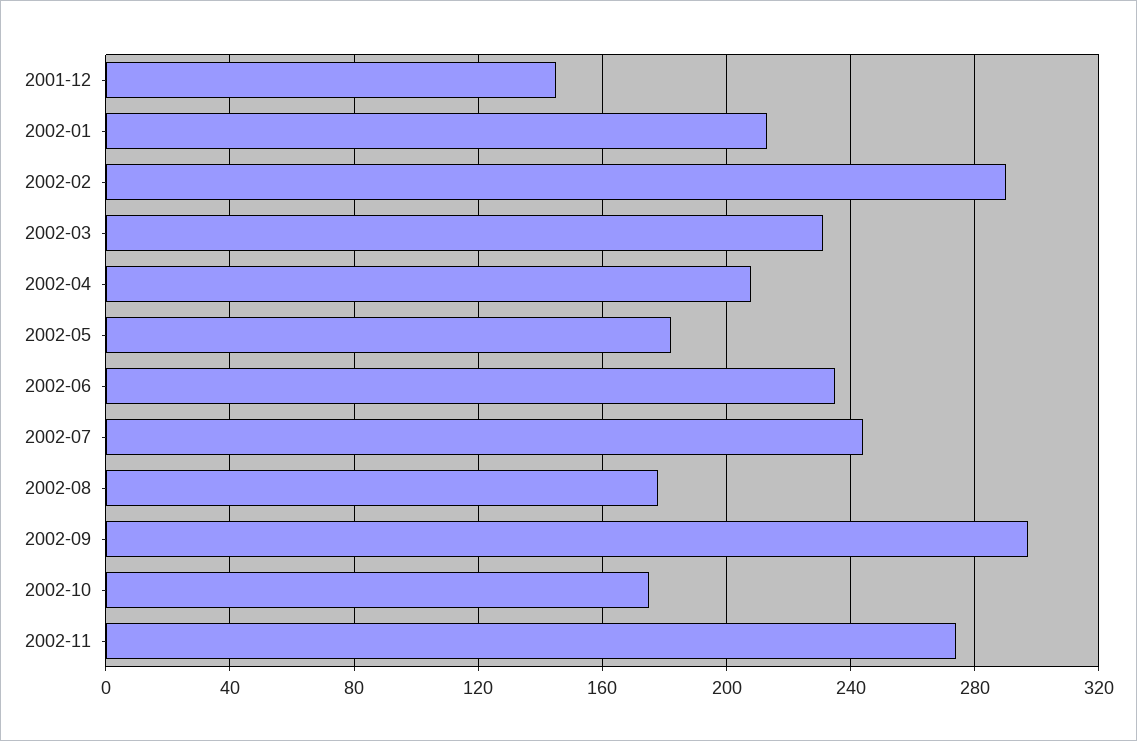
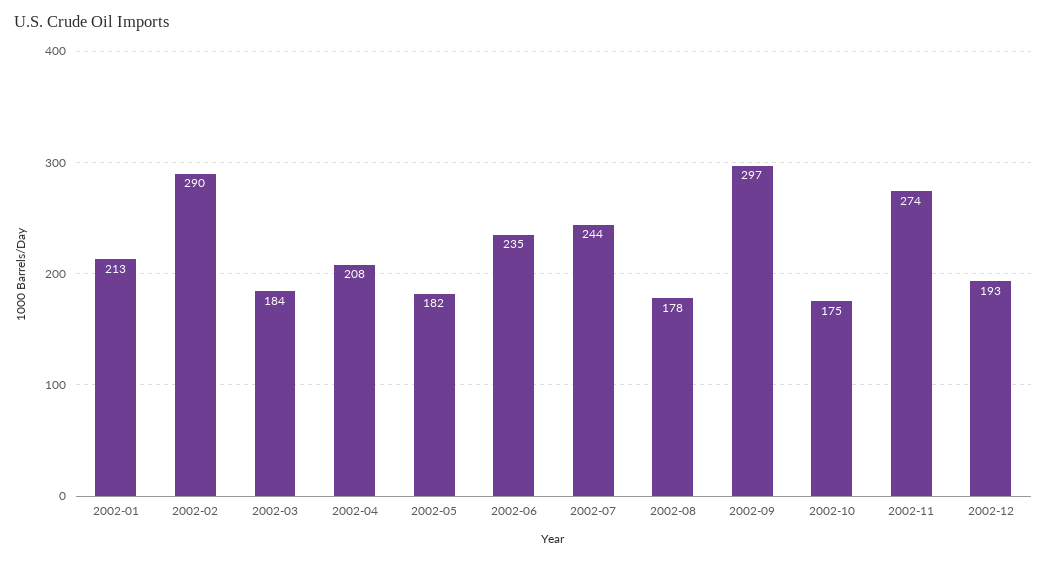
2001-12: 145 -> none
2002-03: 230 -> 184
2002-12: none -> 193

